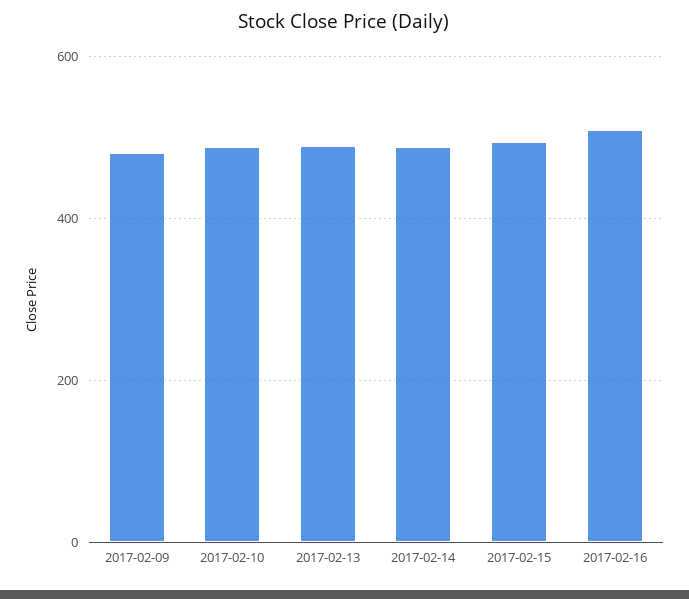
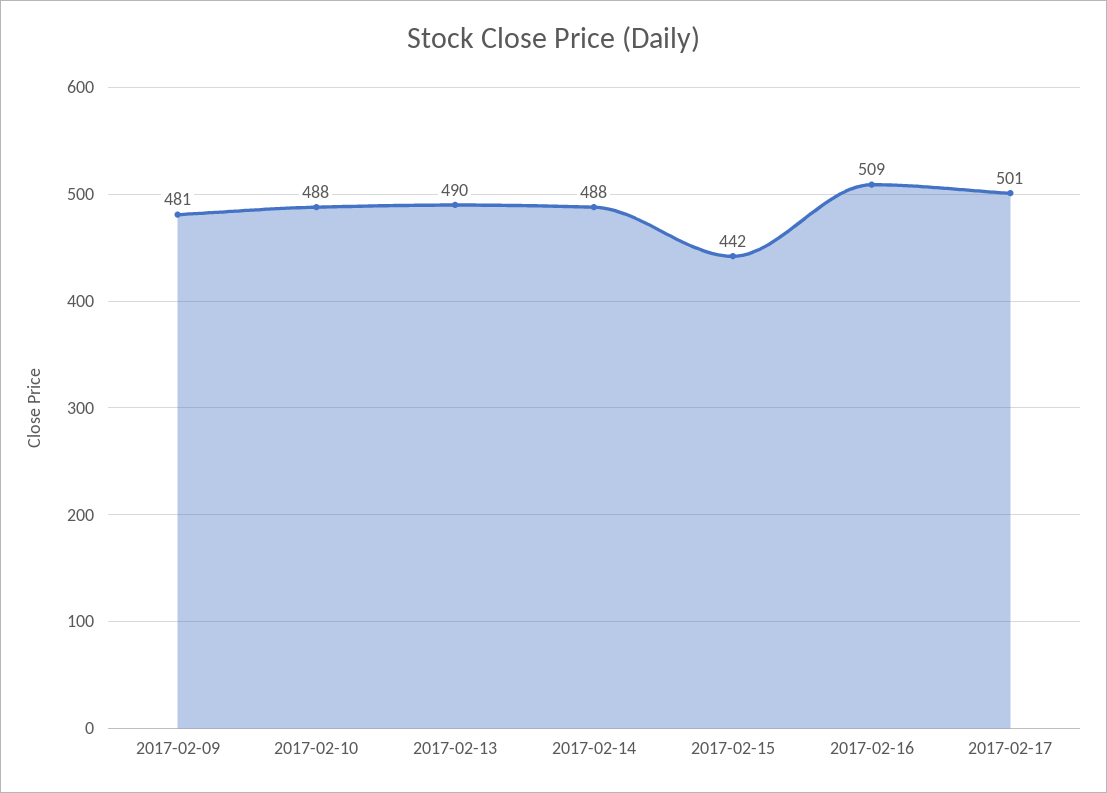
2017-02-15: 500 -> 442
2017-02-17: none -> 501

